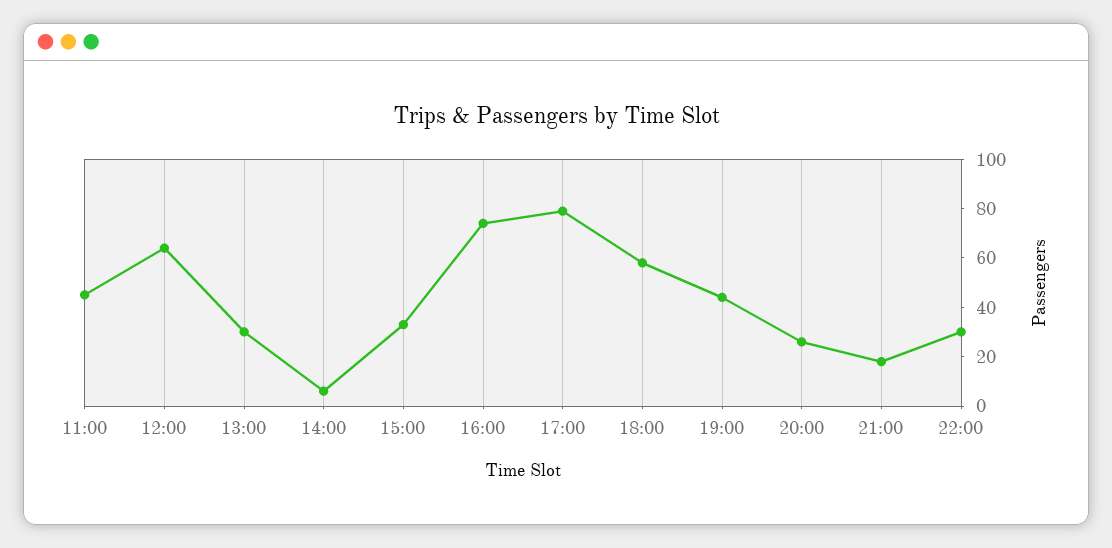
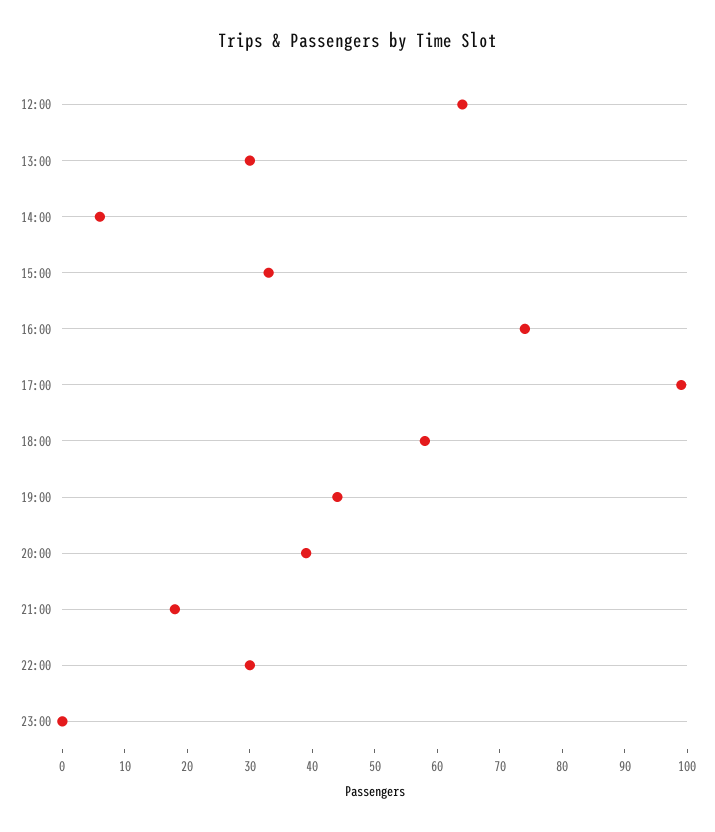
11:00: 45 -> none
17:00: 80 -> 100
20:00: 25 -> 40
23:00: none -> 0

